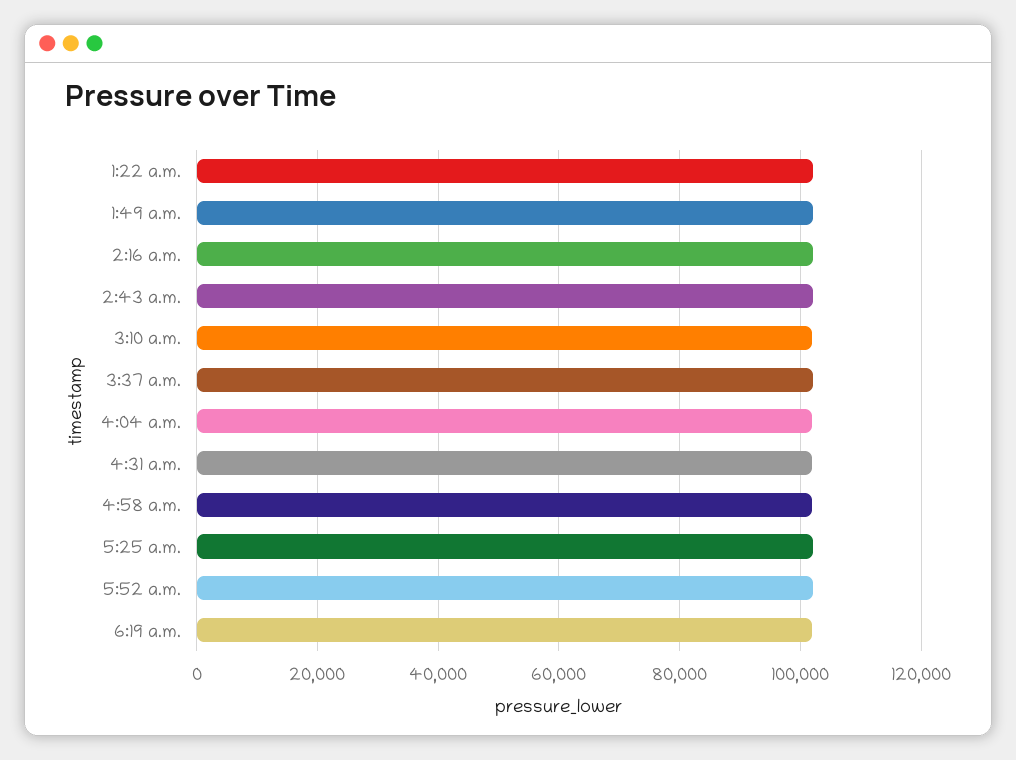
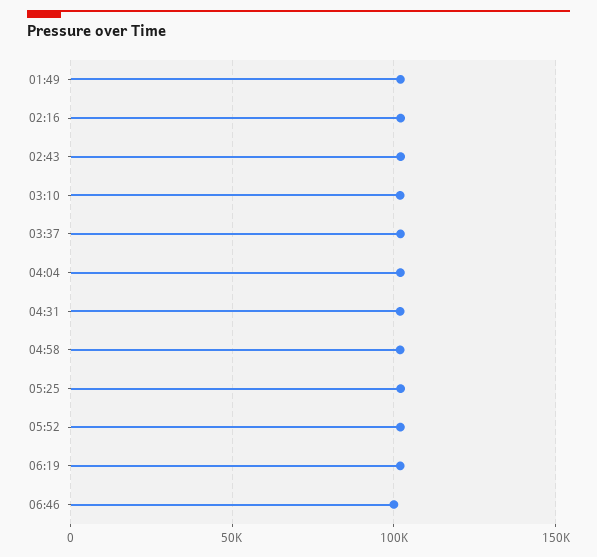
1:22 a.m.: 102000 -> none
06:46: none -> 100000

